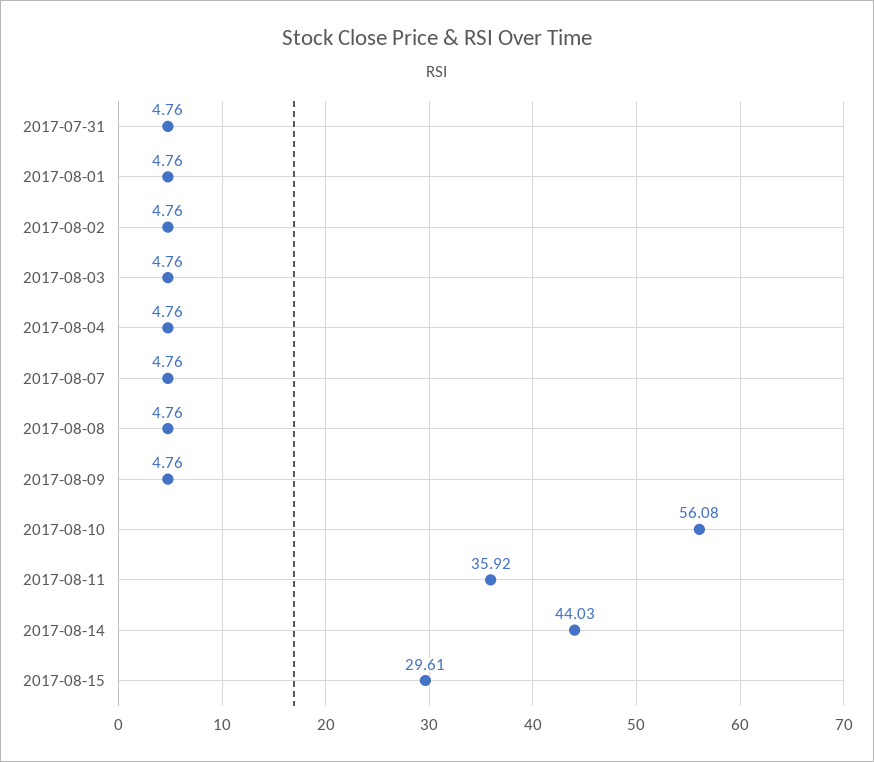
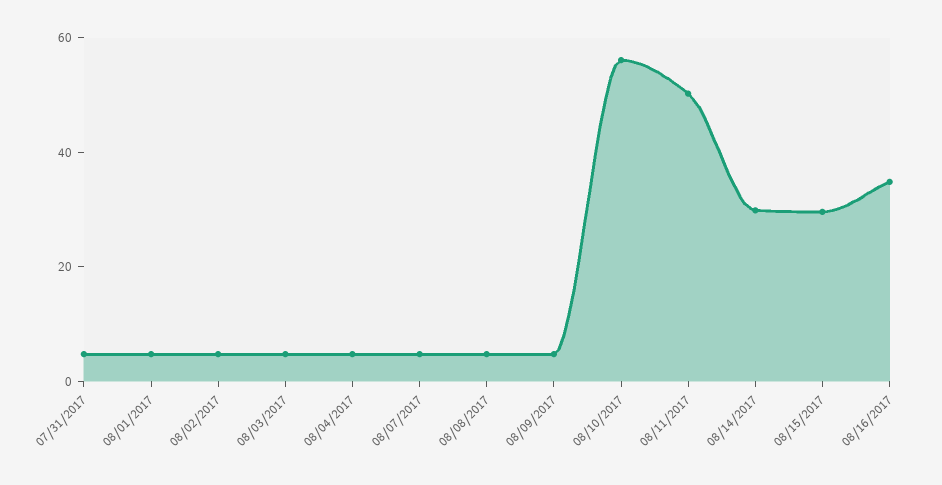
2017-08-11: 35.92 -> 50
2017-08-14: 44.03 -> 30
08/16/2017: none -> 35

